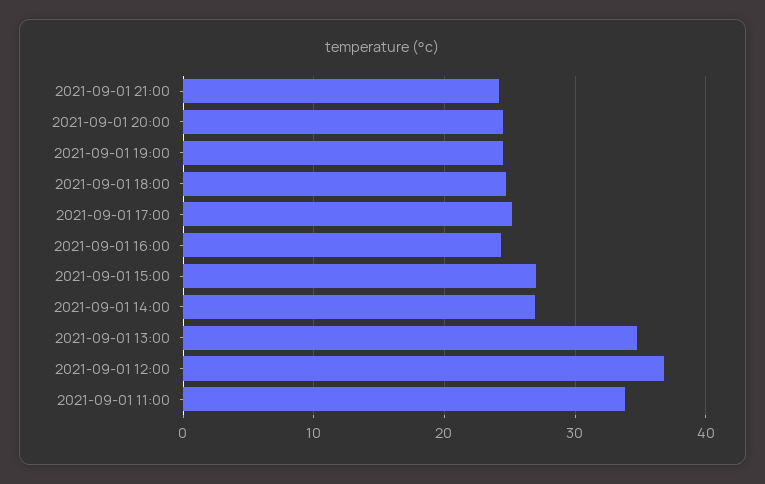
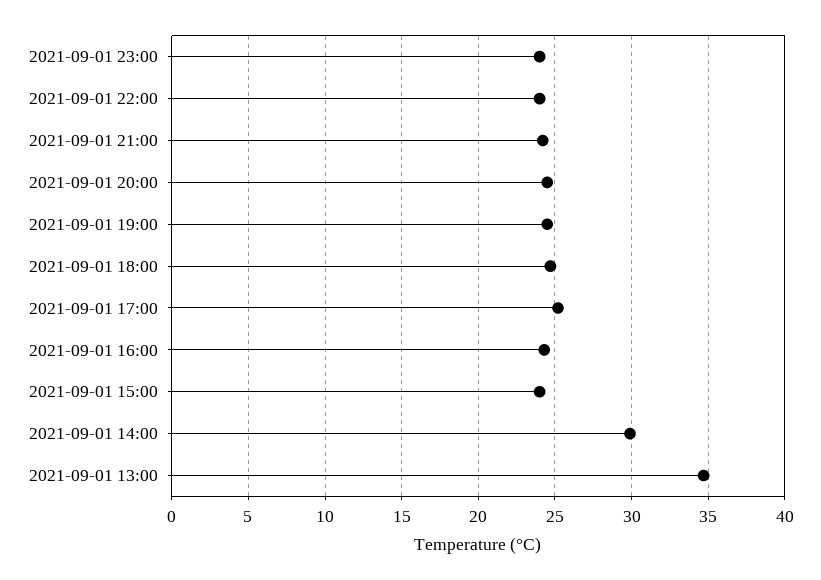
2021-09-01 15:00: 27 -> 24
2021-09-01 14:00: 27 -> 30
2021-09-01 12:00: 37 -> none
2021-09-01 11:00: 34 -> none
2021-09-01 23:00: none -> 24
2021-09-01 22:00: none -> 24

